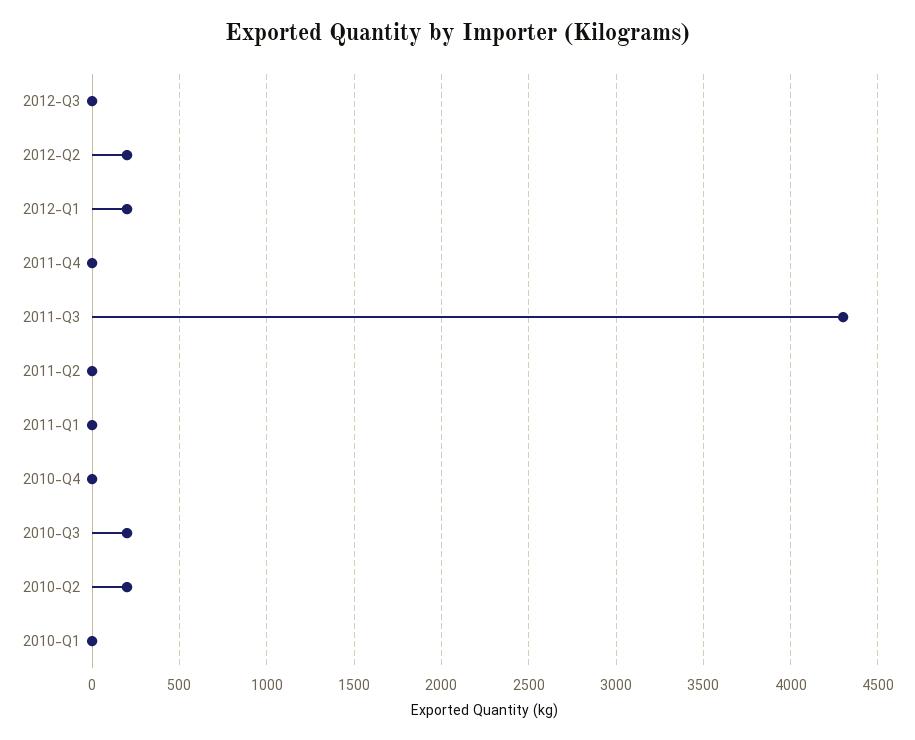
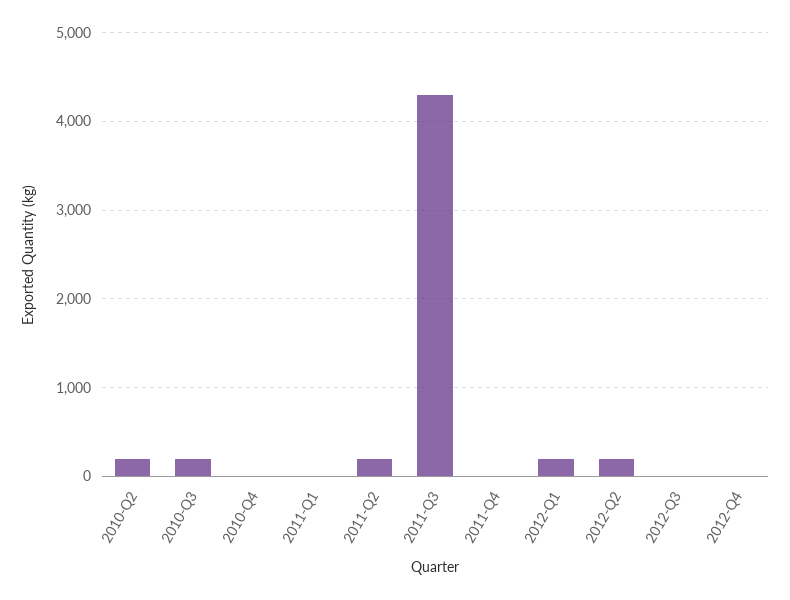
2011-Q2: 0 -> 200
2010-Q1: 0 -> none
2012-Q4: none -> 0

